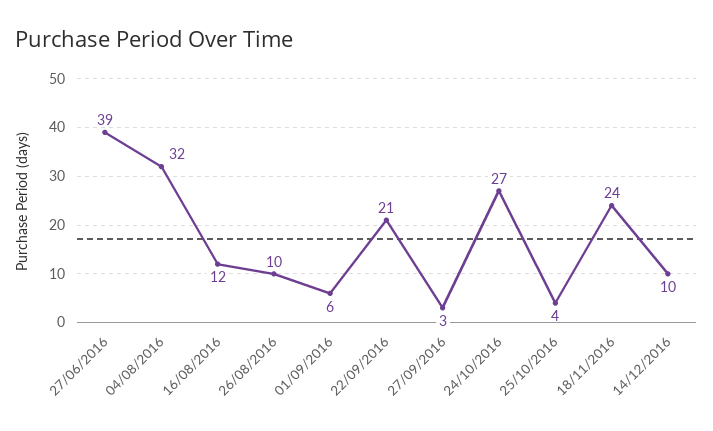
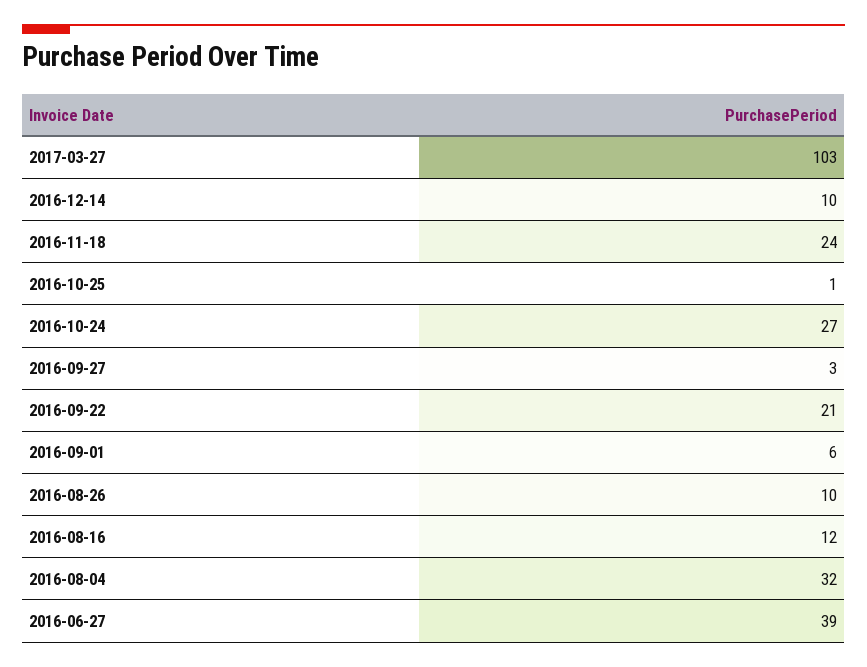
25/10/2016: 4 -> 1
2017-03-27: none -> 103

